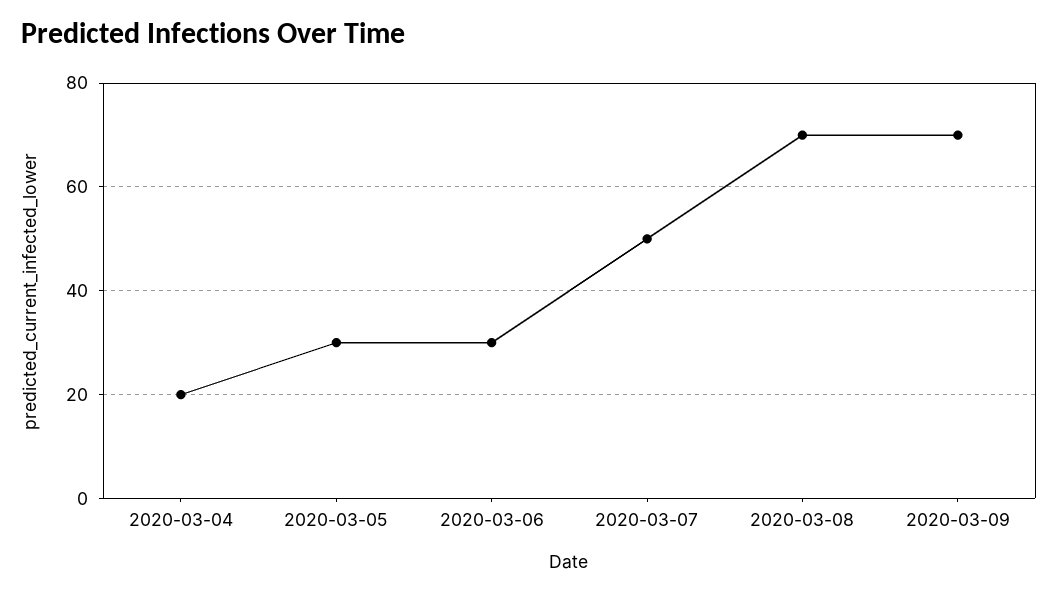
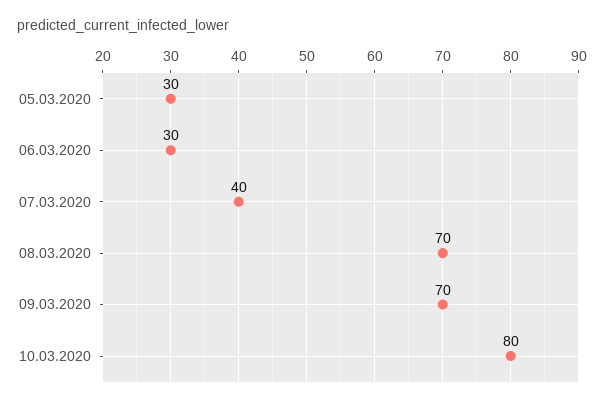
2020-03-04: 20 -> none
2020-03-07: 50 -> 40
10.03.2020: none -> 80

